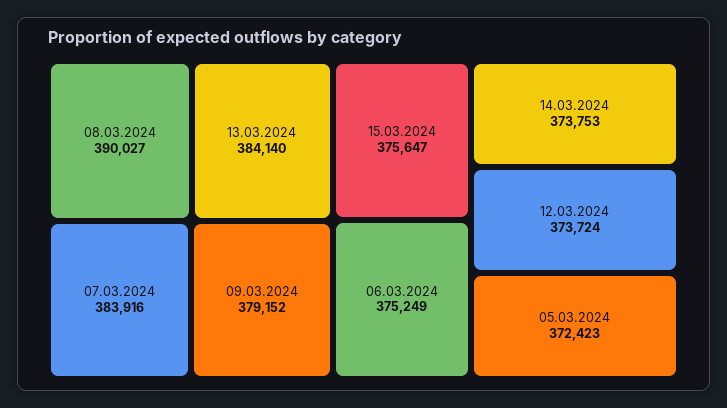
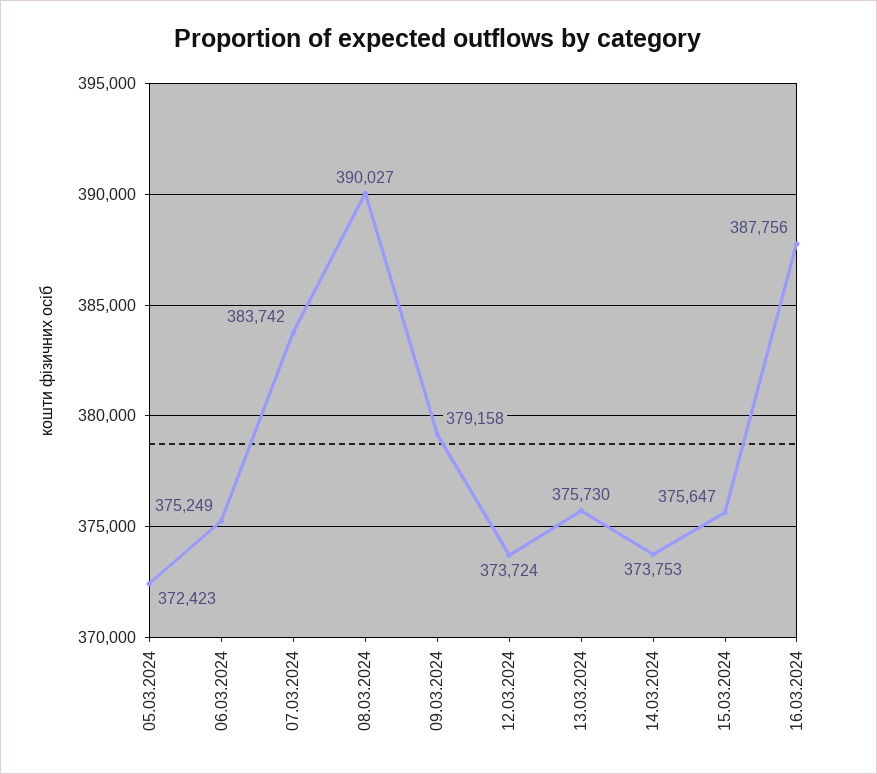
13.03.2024: 384140 -> 375730
07.03.2024: 383916 -> 383742
09.03.2024: 379152 -> 379158
16.03.2024: none -> 387756

